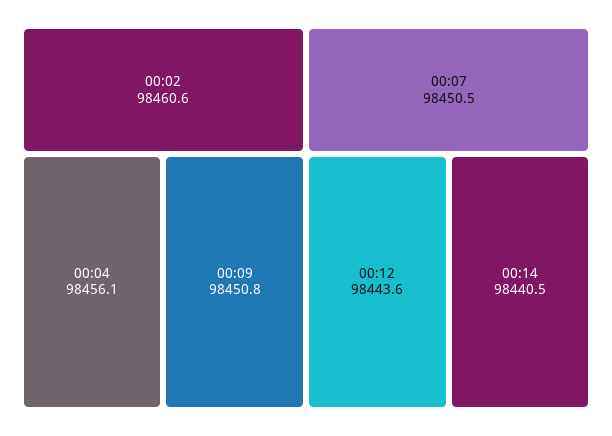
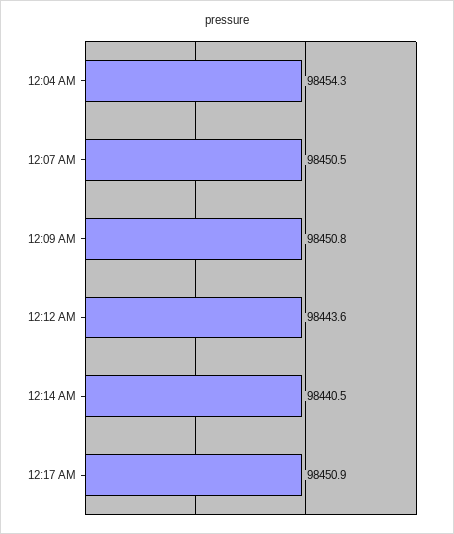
00:02: 98460.6 -> none
00:04: 98456.1 -> 98454.3
12:17 AM: none -> 98450.9

